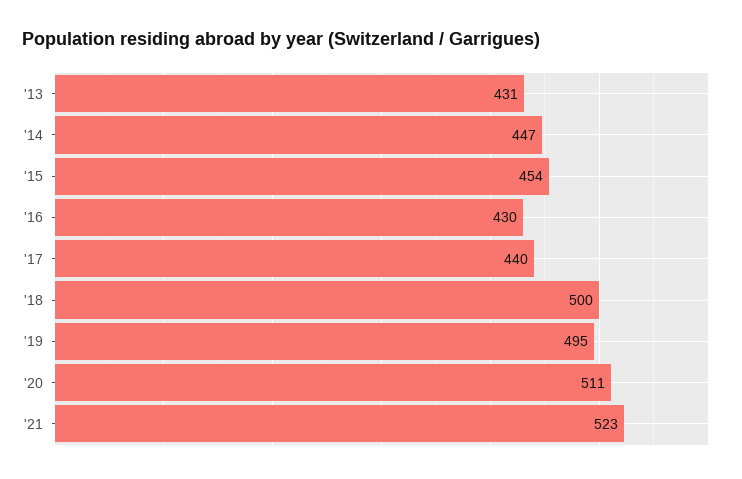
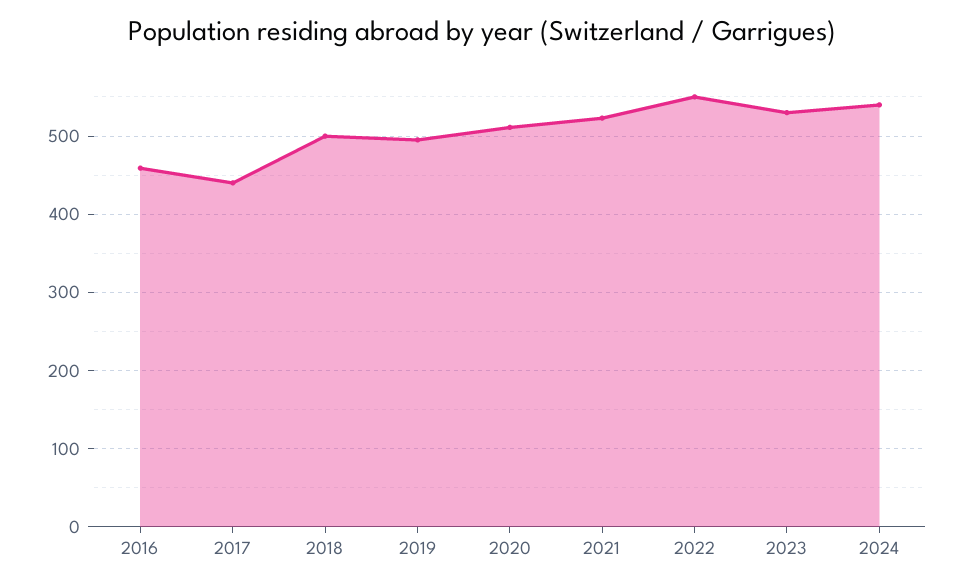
'13: 431 -> none
'14: 447 -> none
'15: 454 -> none
'16: 430 -> 460
2022: none -> 550
2023: none -> 530
2024: none -> 540

